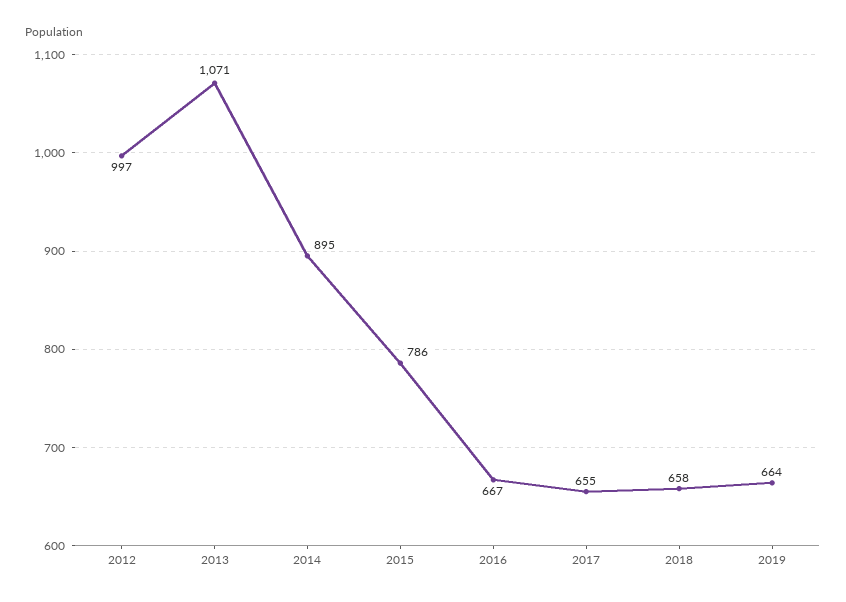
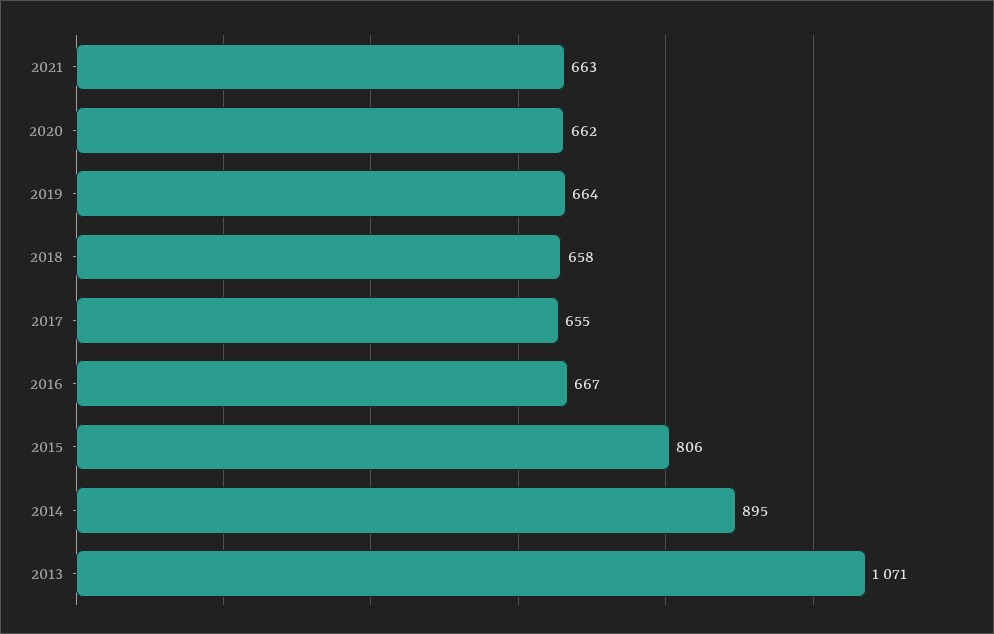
2012: 997 -> none
2015: 786 -> 806
2021: none -> 663
2020: none -> 662

